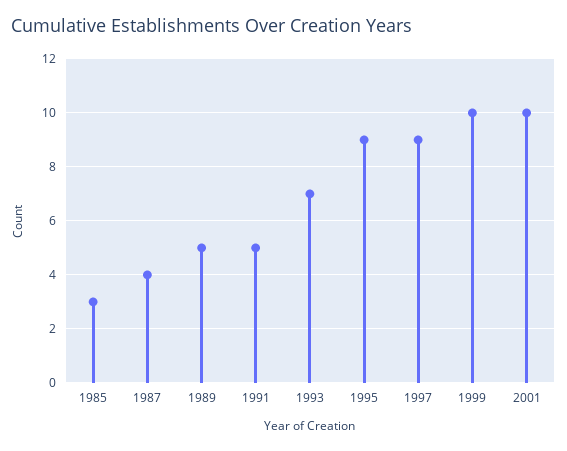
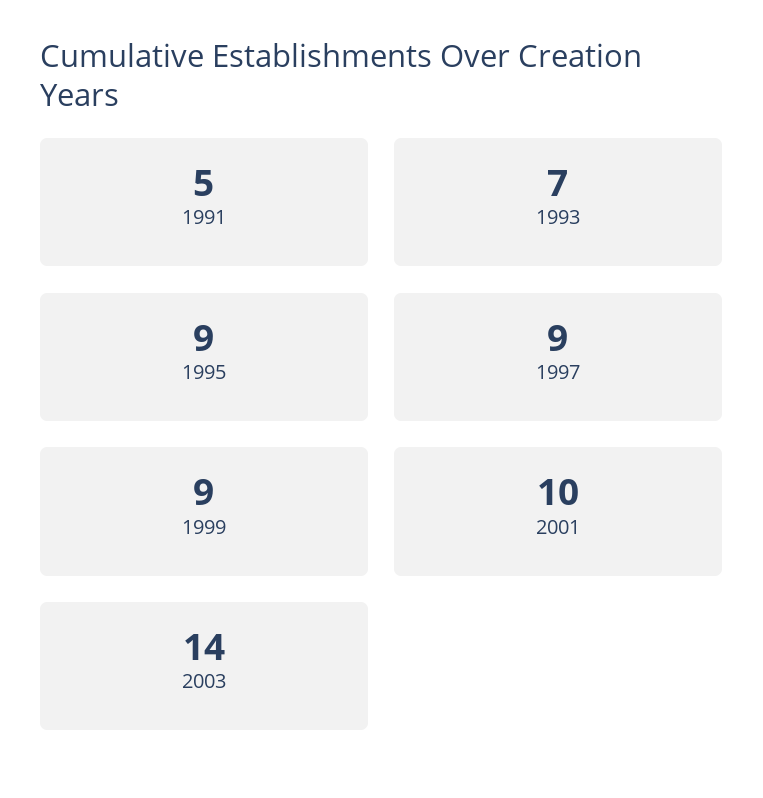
1985: 3 -> none
1987: 4 -> none
1989: 5 -> none
1999: 10 -> 9
2003: none -> 14

